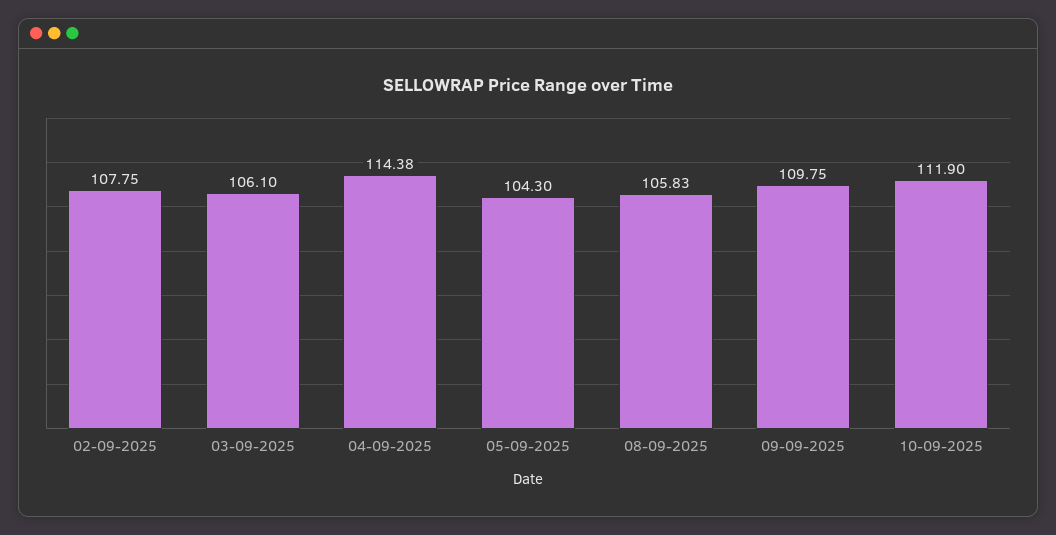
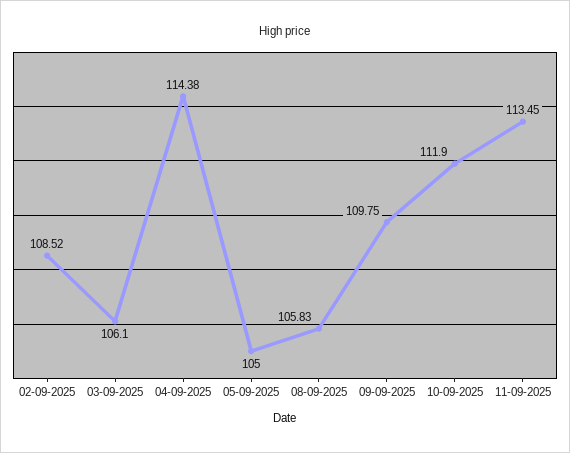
02-09-2025: 107.75 -> 108.52
05-09-2025: 104.3 -> 105
11-09-2025: none -> 113.45

